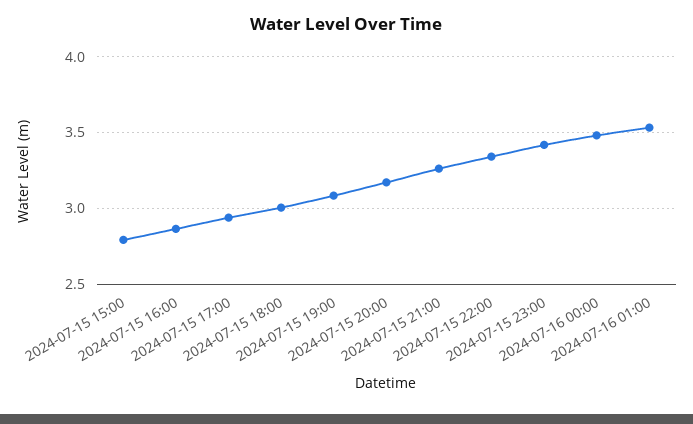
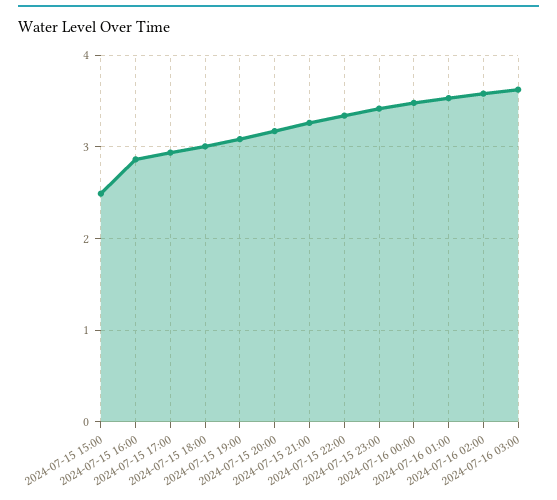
2024-07-15 15:00: 2.8 -> 2.5
2024-07-16 02:00: none -> 3.6
2024-07-16 03:00: none -> 3.6

